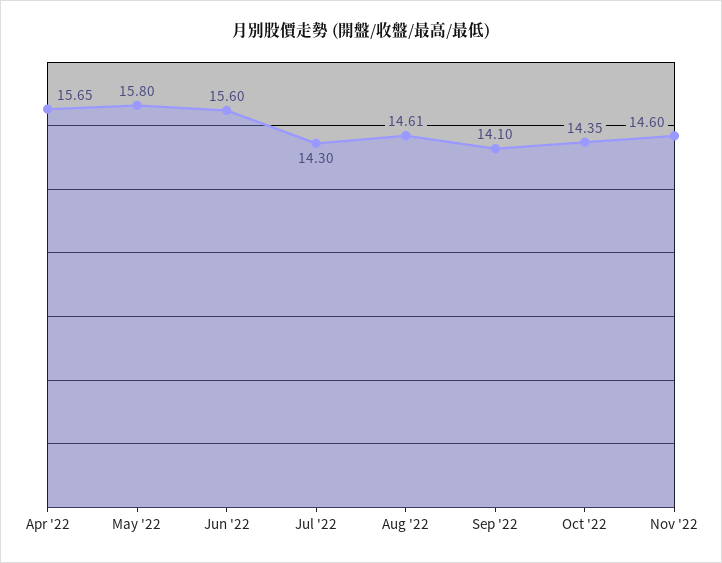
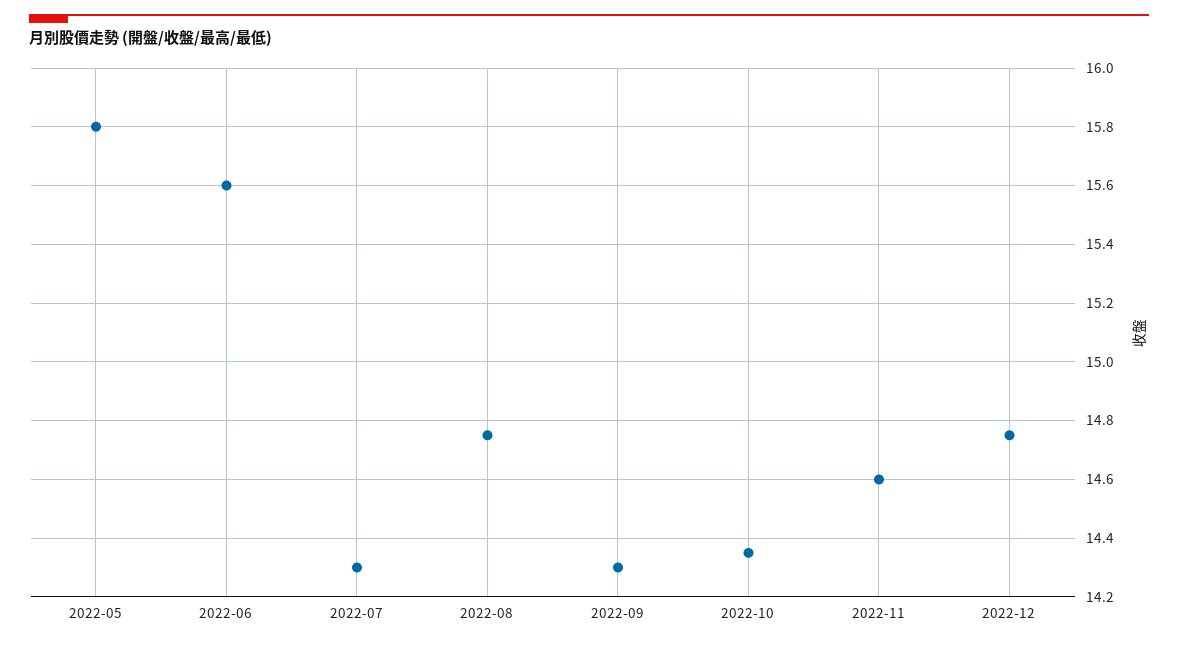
Apr '22: 15.65 -> none
Aug '22: 14.61 -> 14.75
Sep '22: 14.1 -> 14.3
2022-12: none -> 14.75

